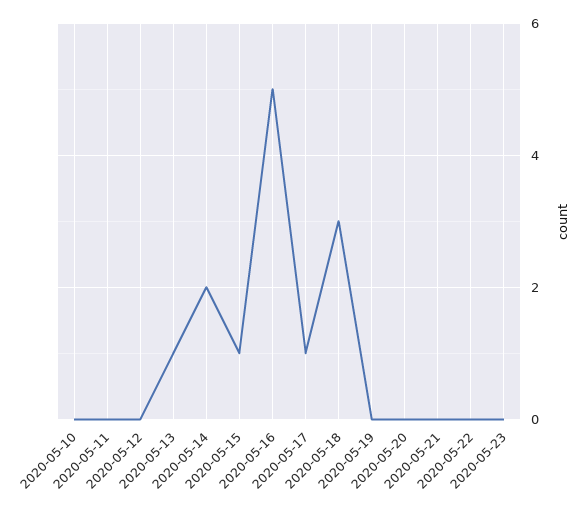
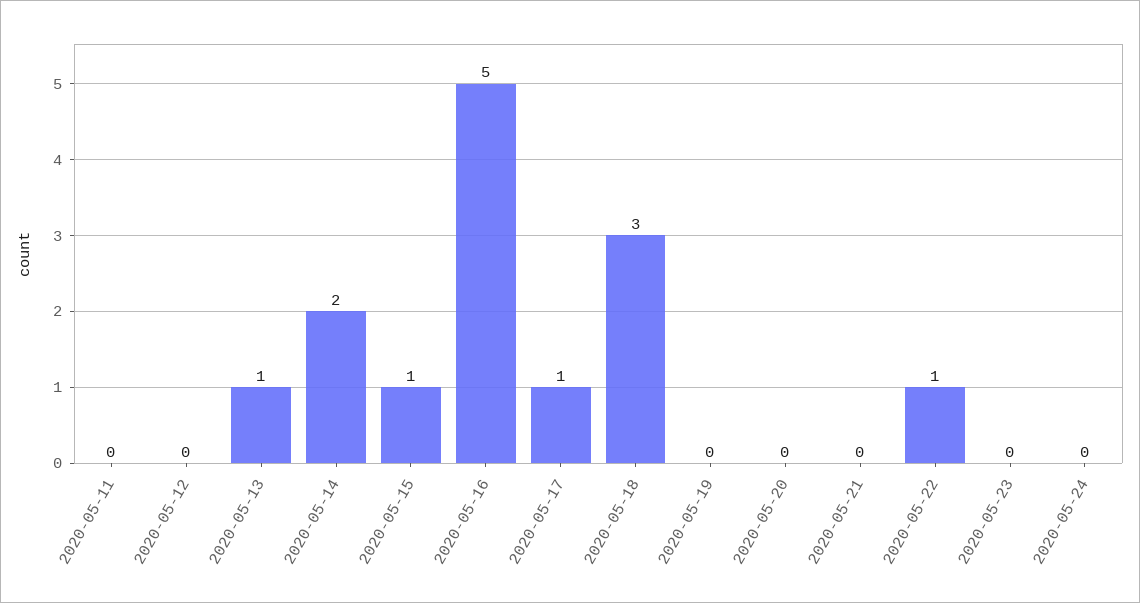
2020-05-10: 0 -> none
2020-05-22: 0 -> 1
2020-05-24: none -> 0

